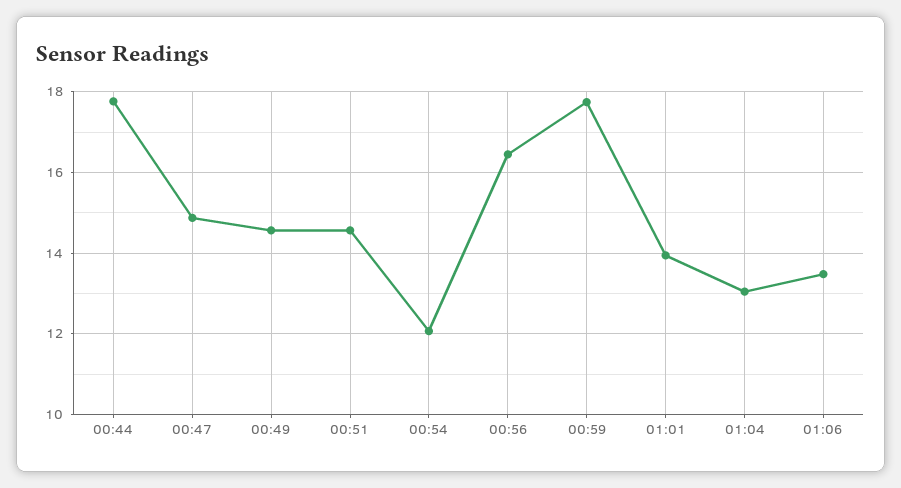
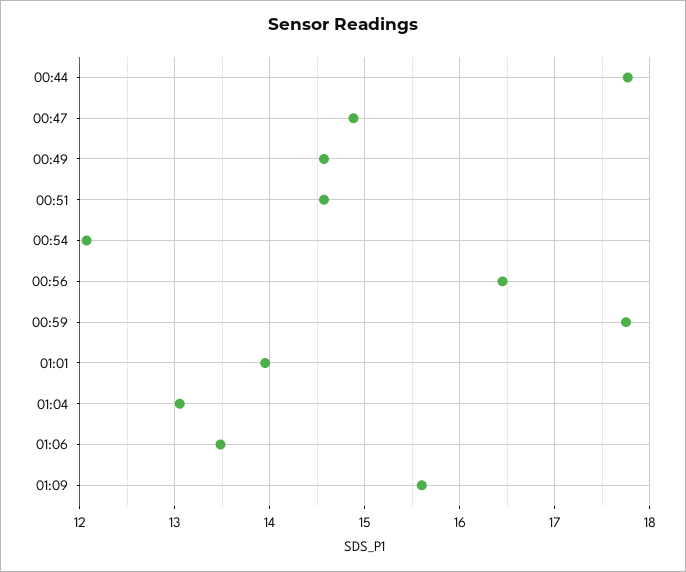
01:09: none -> 15.6

